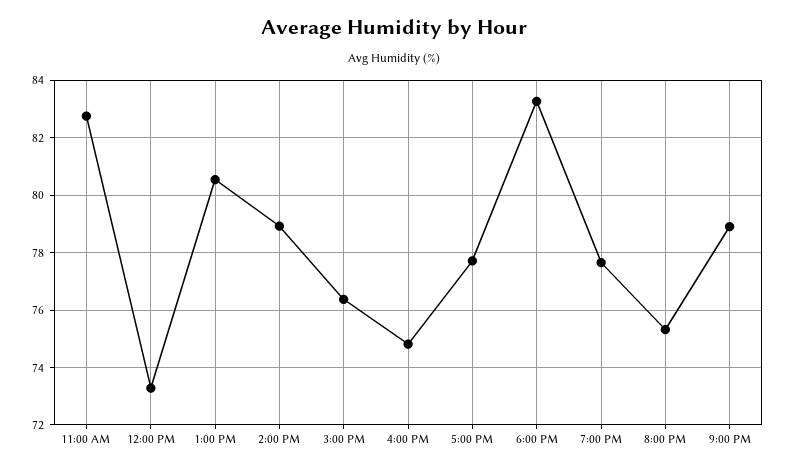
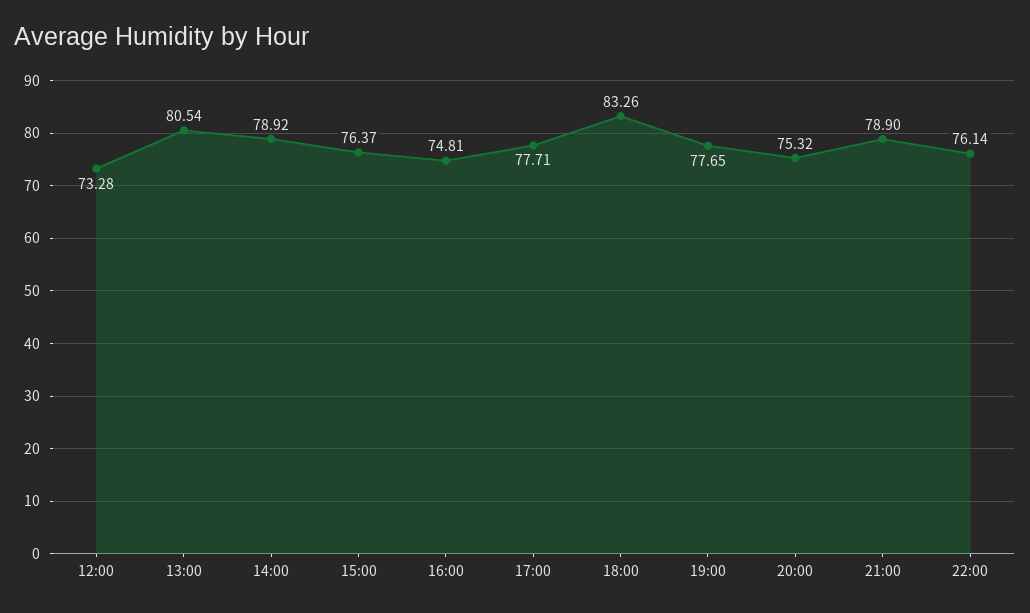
11:00 AM: 82.75 -> none
22:00: none -> 76.14

